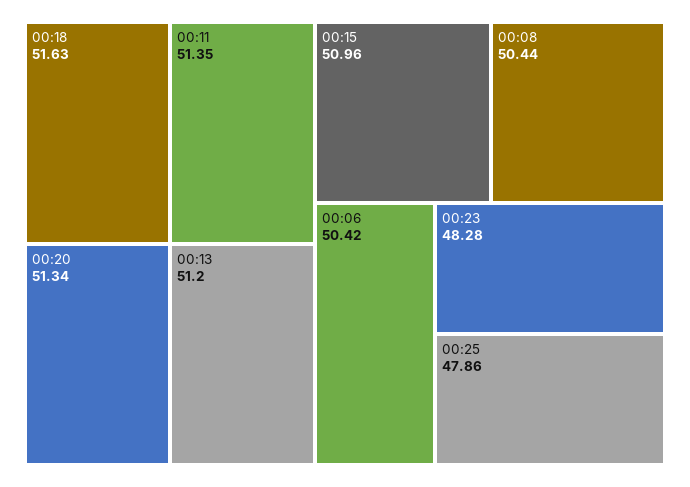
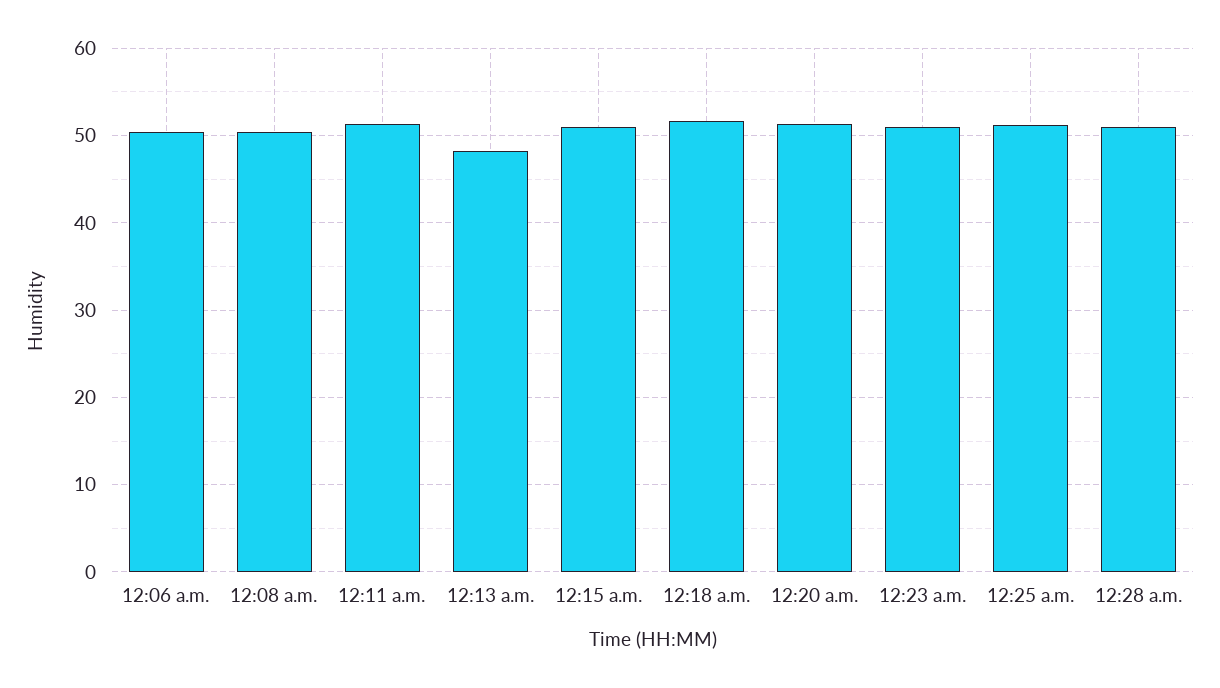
00:13: 51.2 -> 48
00:23: 48.28 -> 51
00:25: 47.86 -> 51
12:28 a.m.: none -> 51

